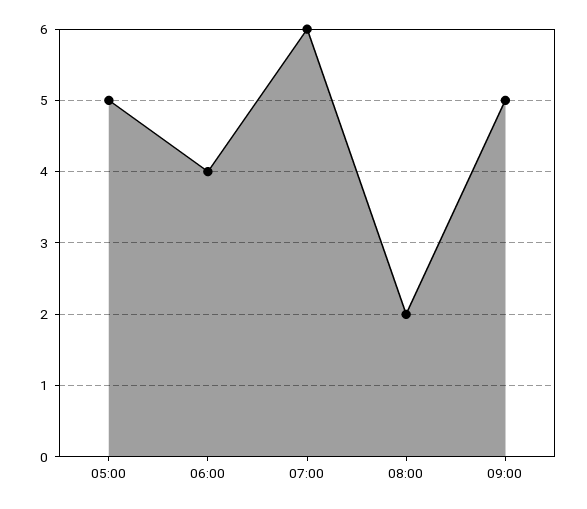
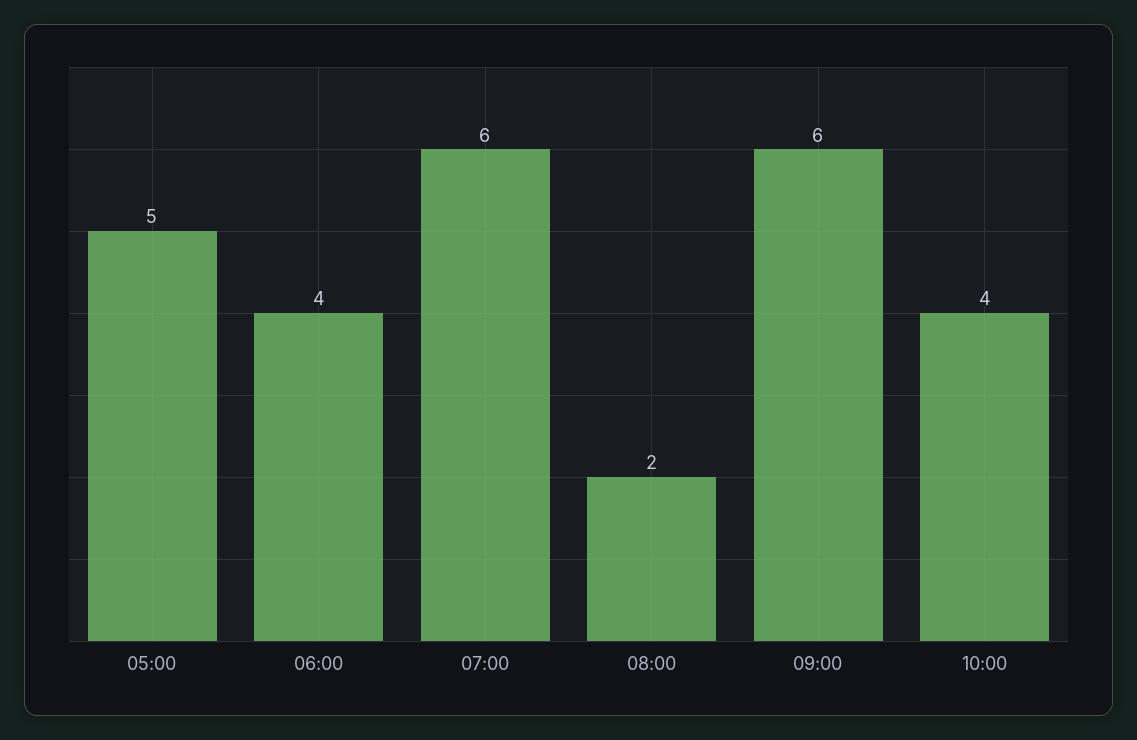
09:00: 5 -> 6
10:00: none -> 4

